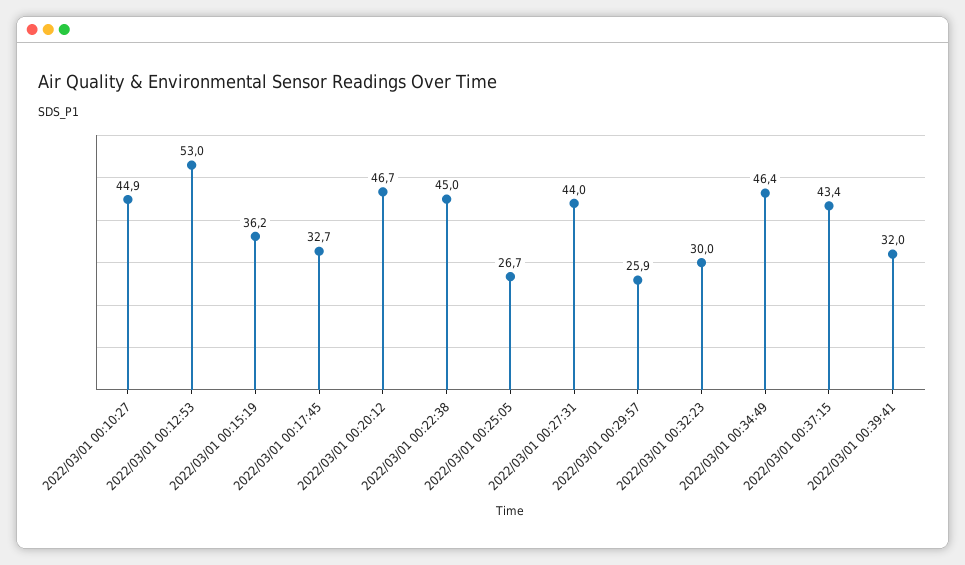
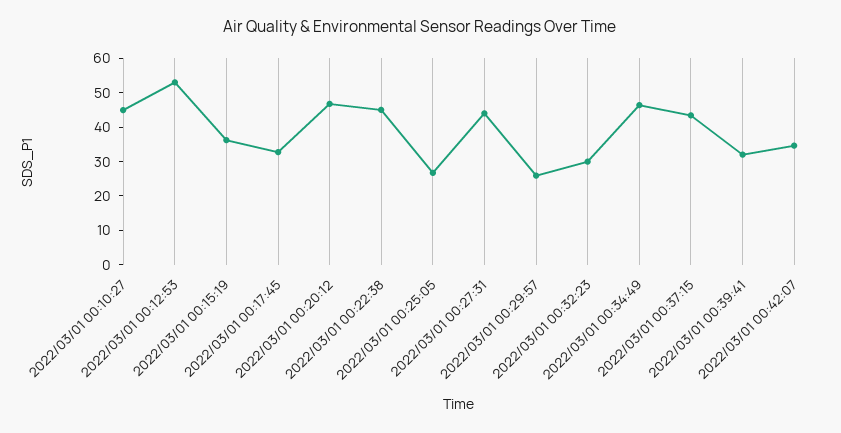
2022/03/01 00:42:07: none -> 35

